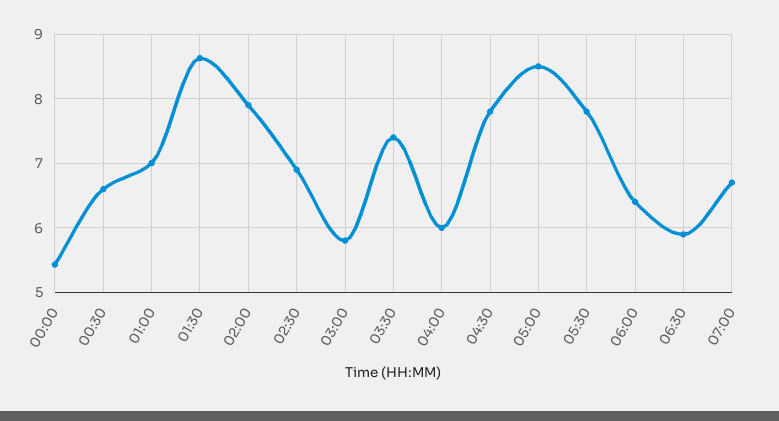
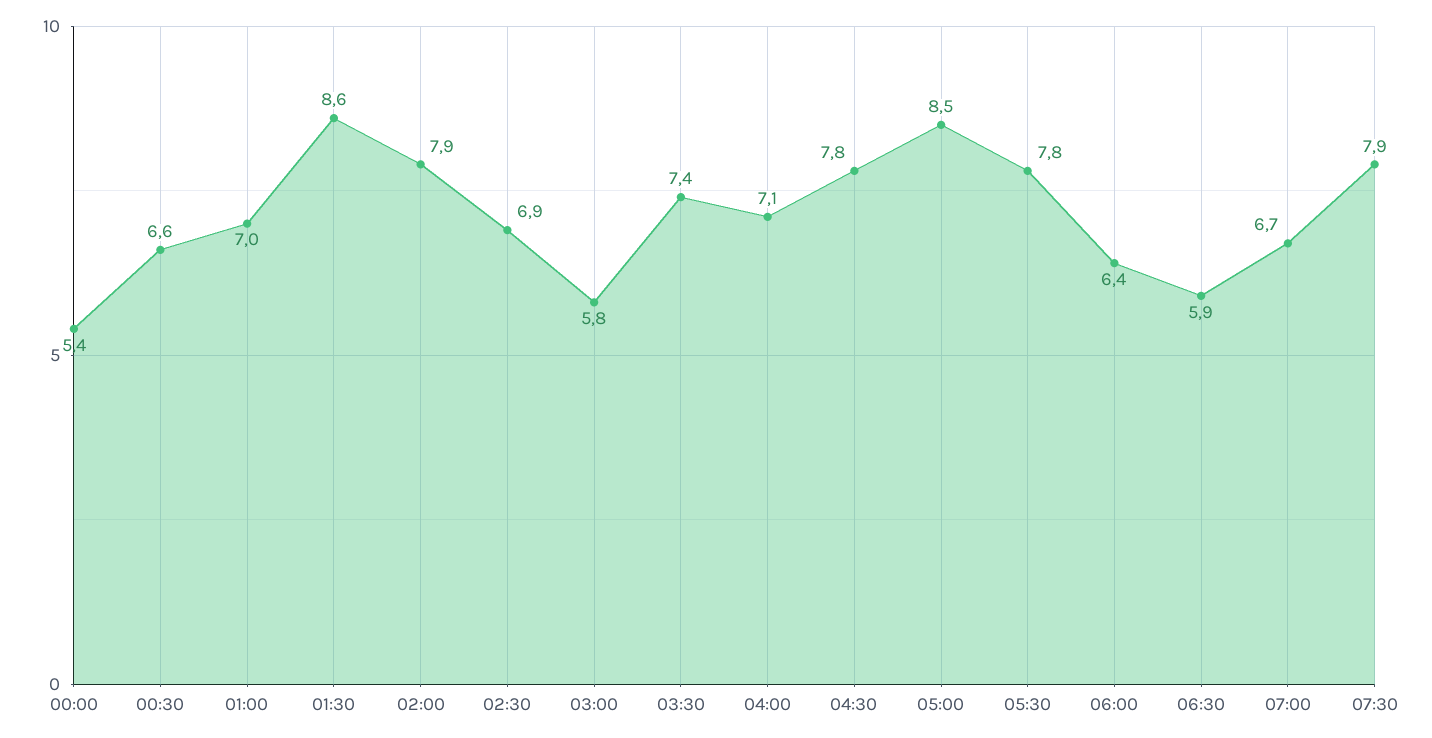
04:00: 6 -> 7.1
07:30: none -> 7.9

